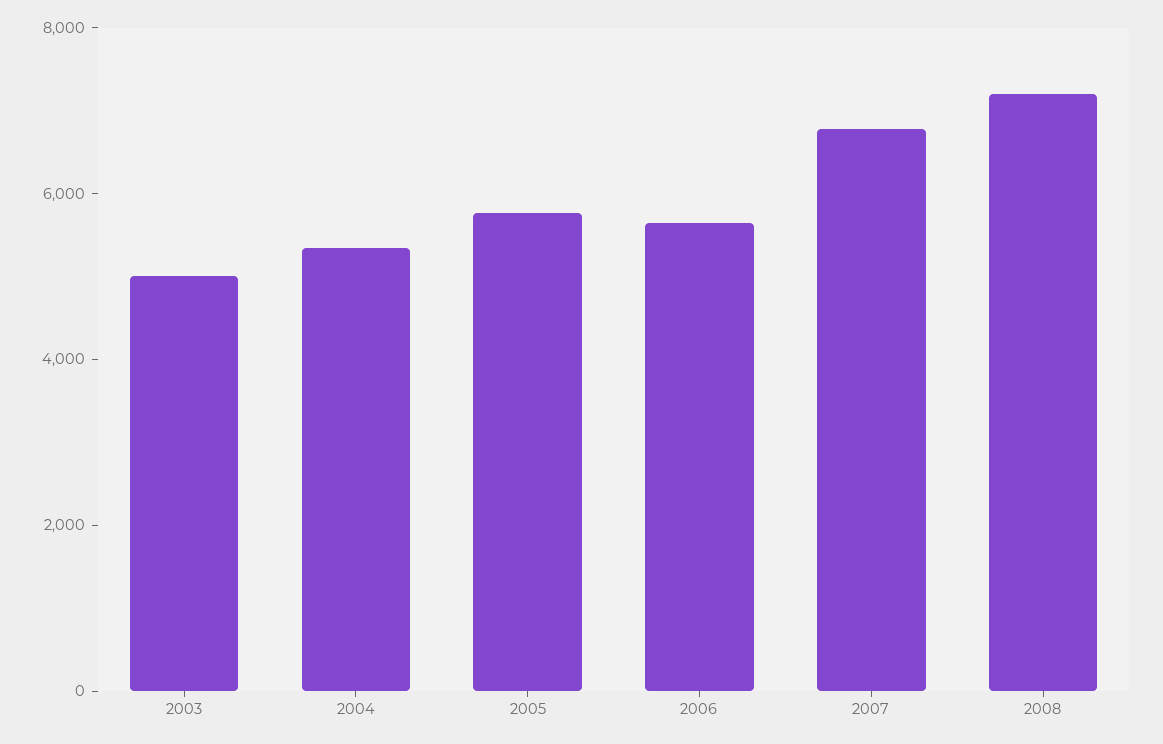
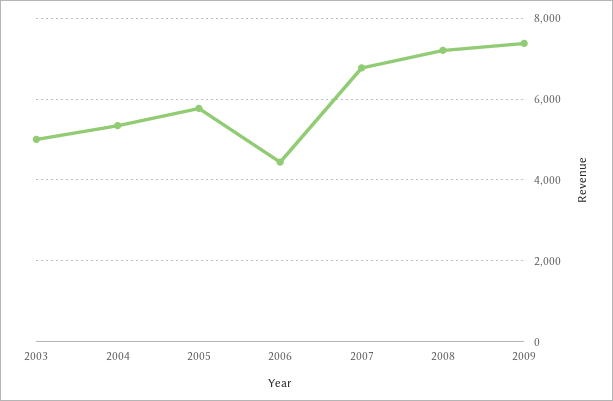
2006: 5500 -> 4400
2009: none -> 7400

